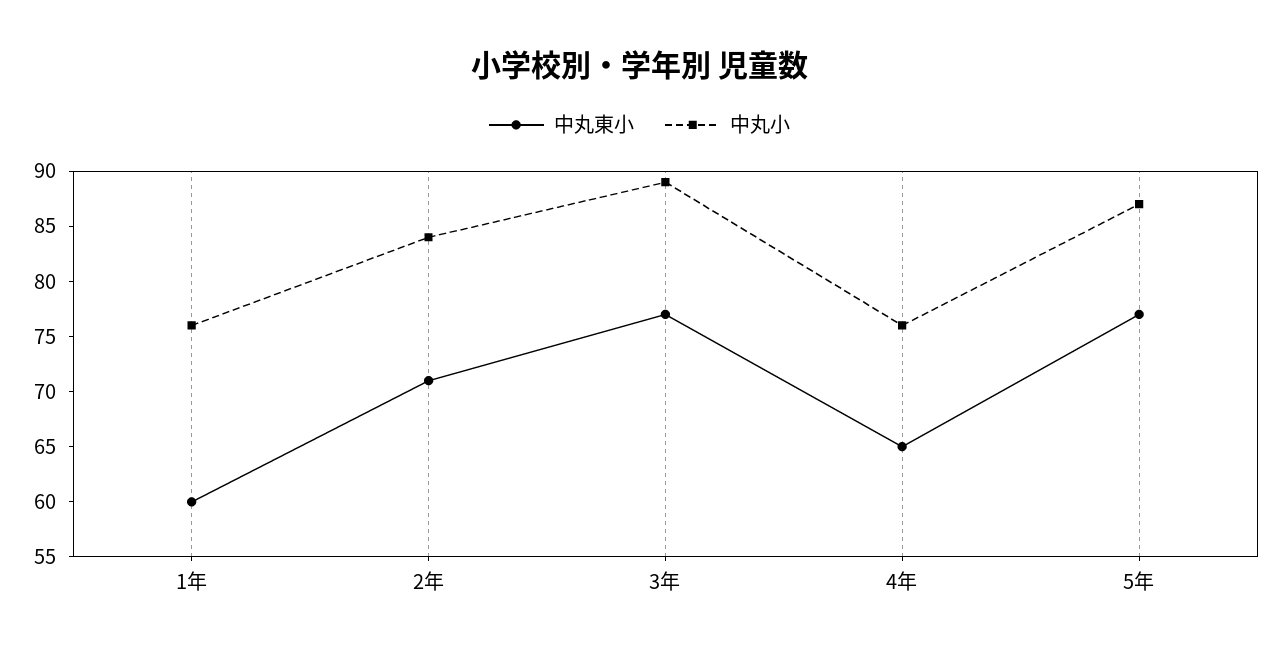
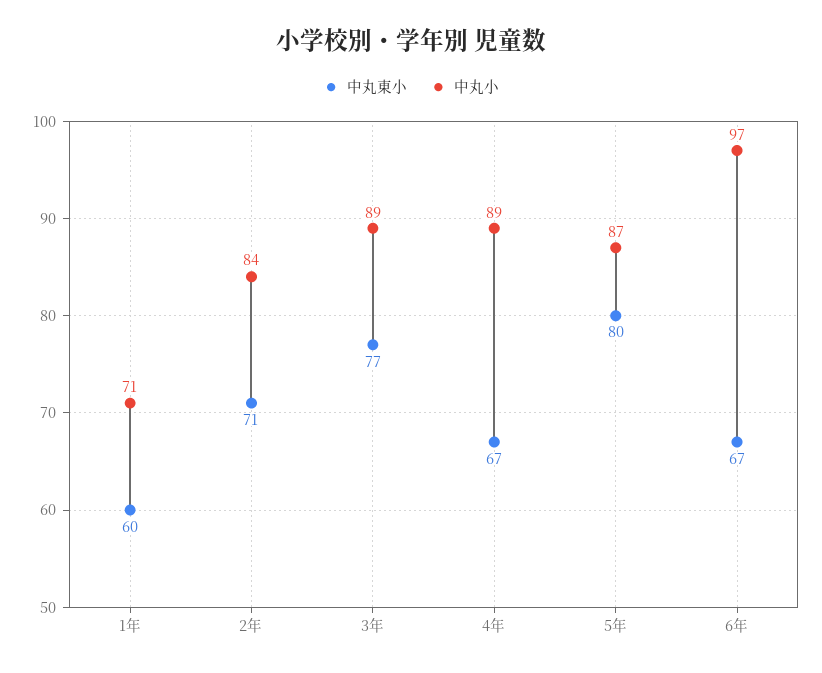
中丸小, 1年: 76 -> 71
中丸東小, 4年: 65 -> 67
中丸小, 4年: 76 -> 89
中丸東小, 5年: 77 -> 80
中丸東小, 6年: none -> 67
中丸小, 6年: none -> 97

